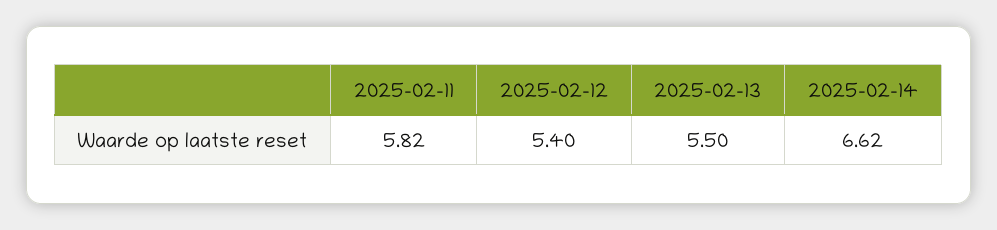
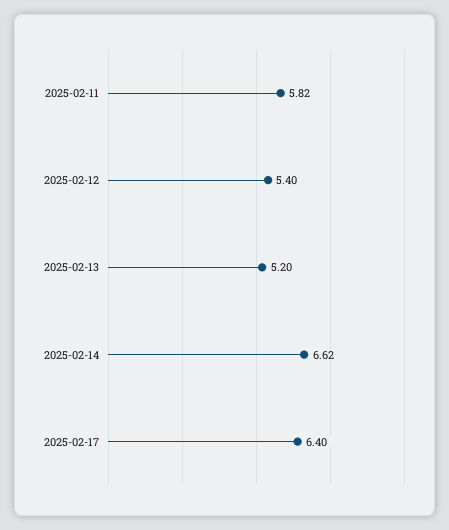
2025-02-13: 5.5 -> 5.2
2025-02-17: none -> 6.4

